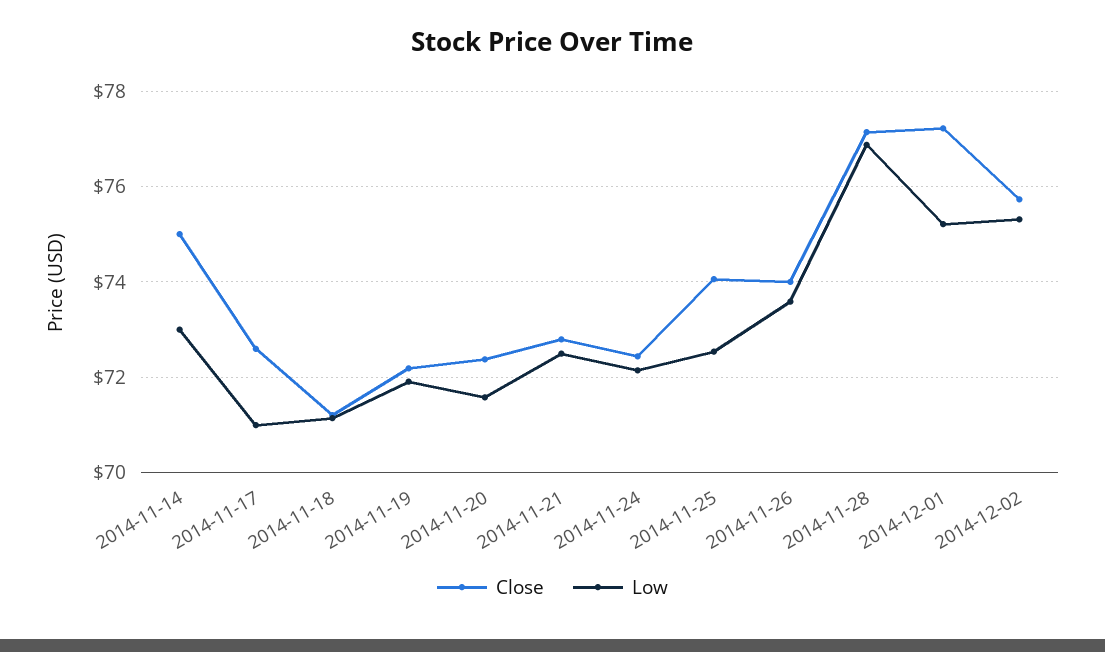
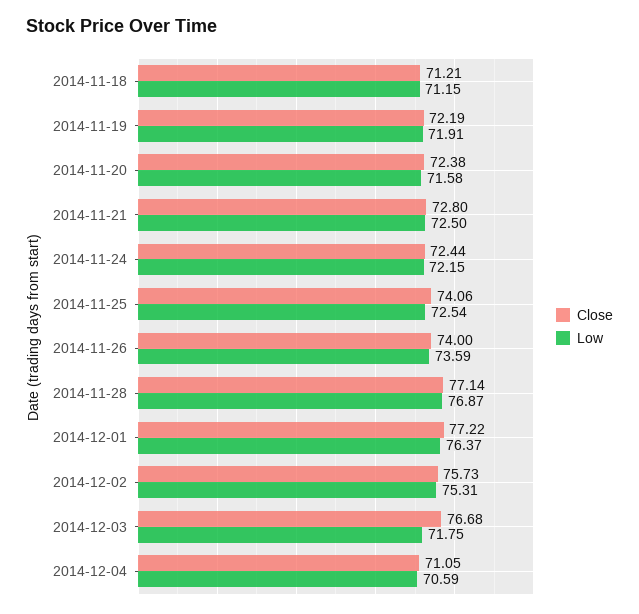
Close, 2014-11-14: 75 -> none
Low, 2014-11-14: 73 -> none
Close, 2014-11-17: 72.6 -> none
Low, 2014-11-17: 71 -> none
Low, 2014-12-01: 75.2 -> 76.37
Close, 2014-12-03: none -> 76.68
Low, 2014-12-03: none -> 71.75
Close, 2014-12-04: none -> 71.05
Low, 2014-12-04: none -> 70.59

